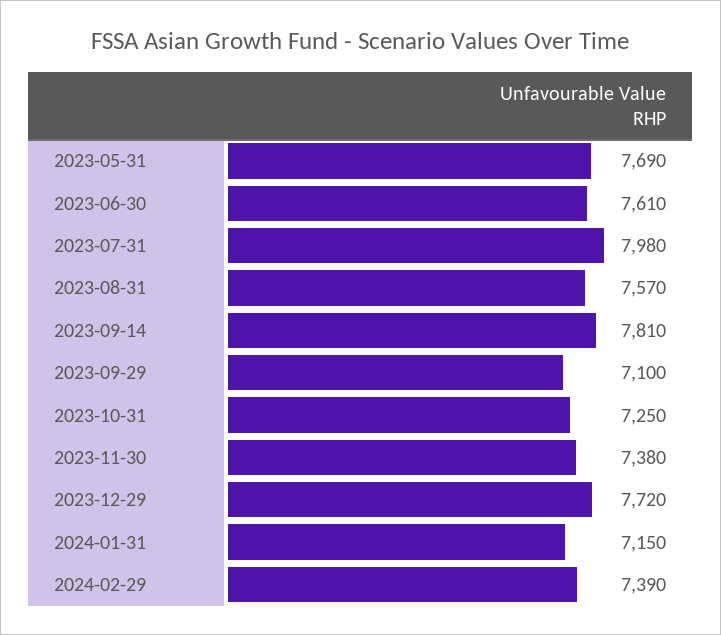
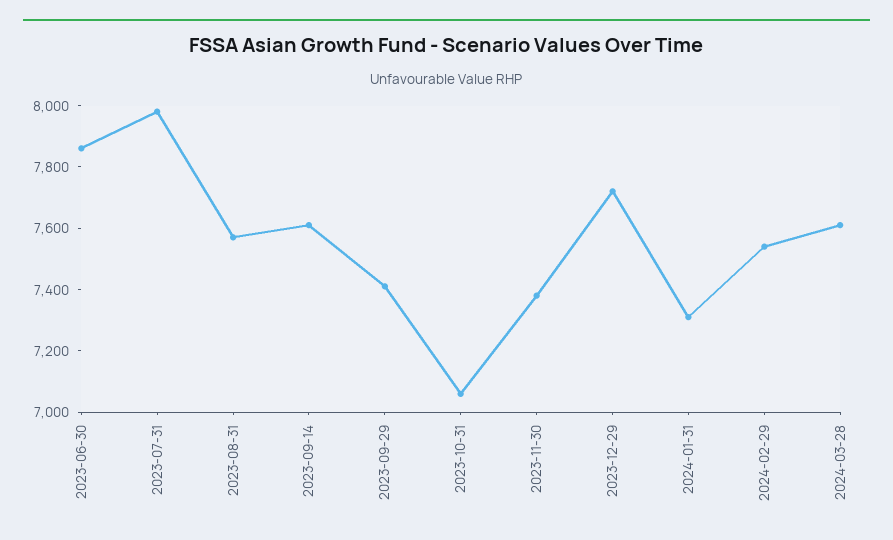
2023-05-31: 7690 -> none
2023-06-30: 7610 -> 7850
2023-09-14: 7810 -> 7600
2023-09-29: 7100 -> 7400
2023-10-31: 7250 -> 7050
2024-01-31: 7150 -> 7300
2024-02-29: 7390 -> 7550
2024-03-28: none -> 7600

